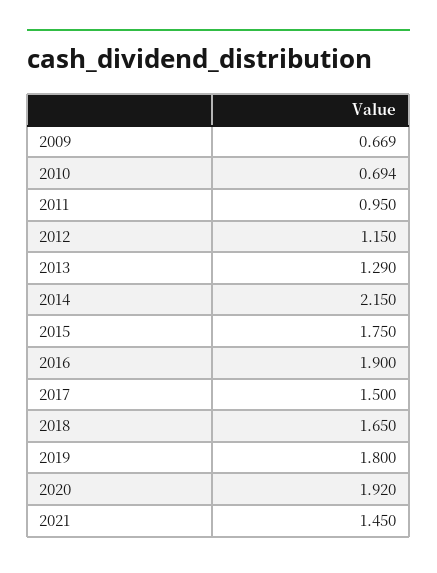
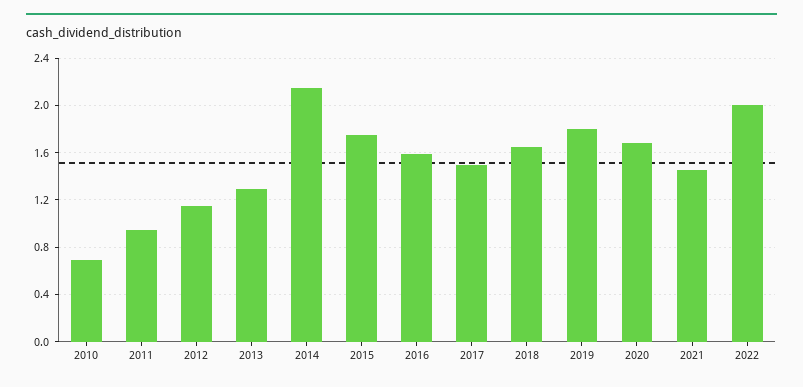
2009: 0.669 -> none
2016: 1.9 -> 1.6
2020: 1.92 -> 1.7
2022: none -> 2

